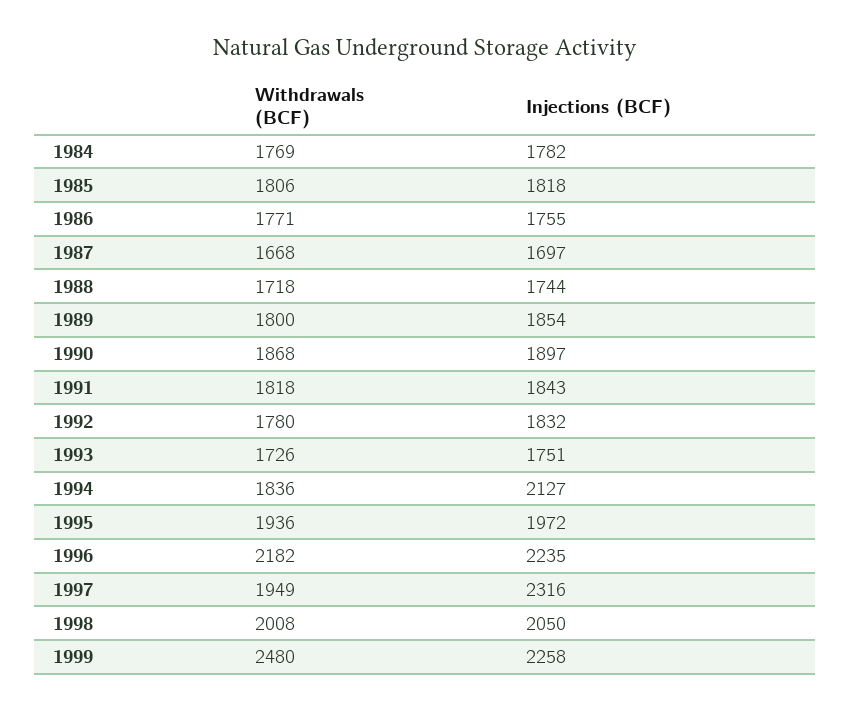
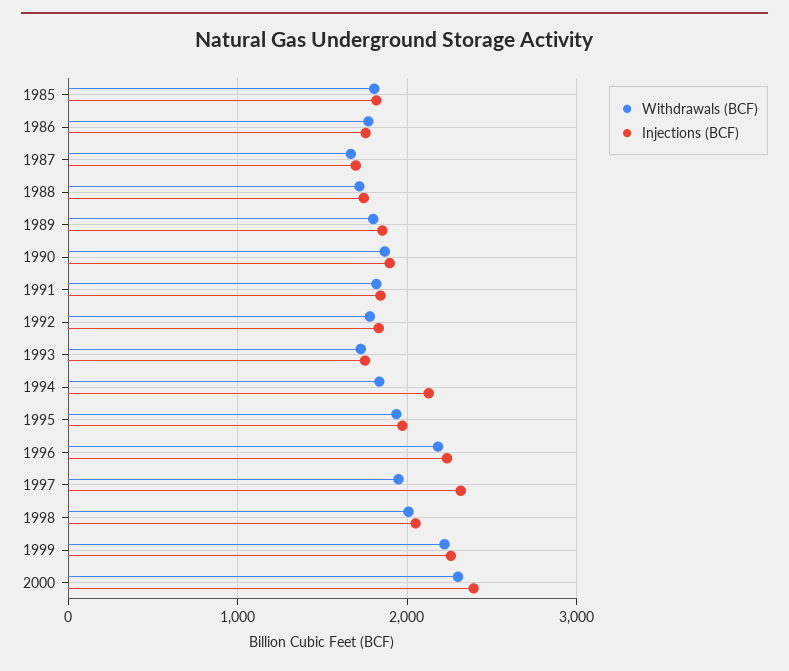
Withdrawals (BCF), 1984: 1769 -> none
Injections (BCF), 1984: 1782 -> none
Withdrawals (BCF), 1999: 2480 -> 2200
Withdrawals (BCF), 2000: none -> 2300
Injections (BCF), 2000: none -> 2400

